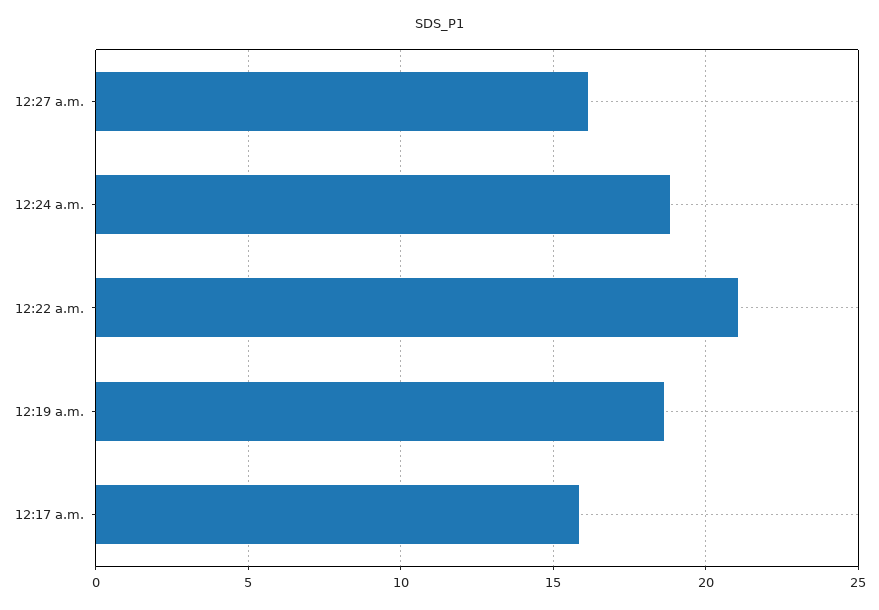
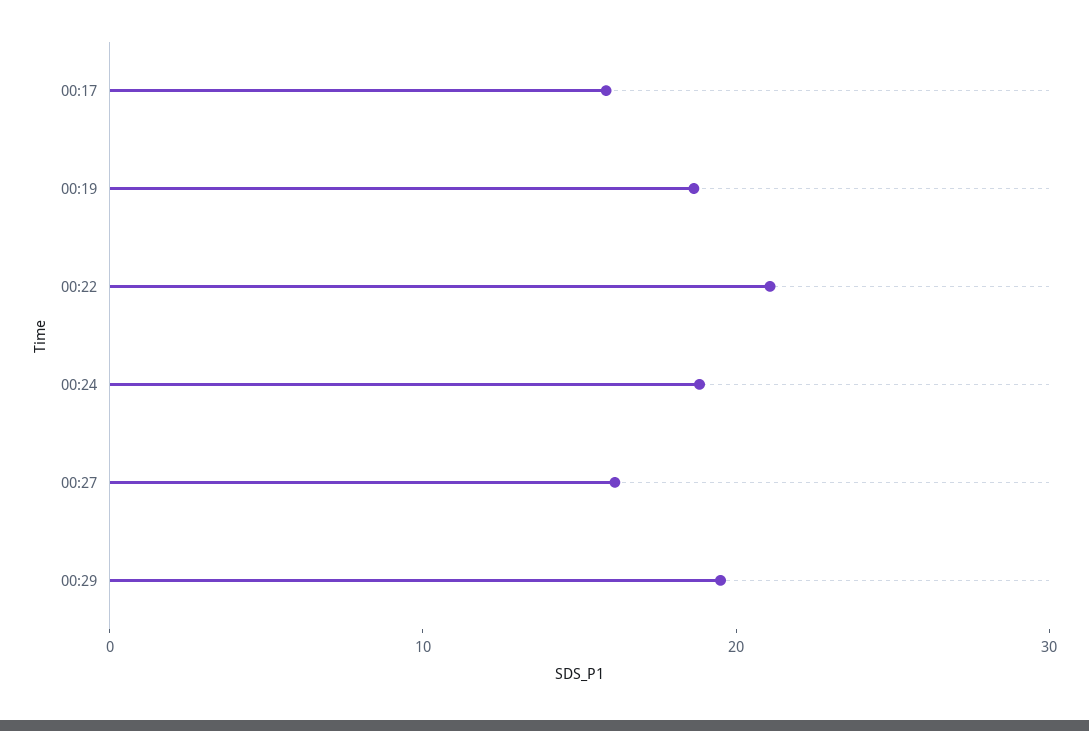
00:29: none -> 20

